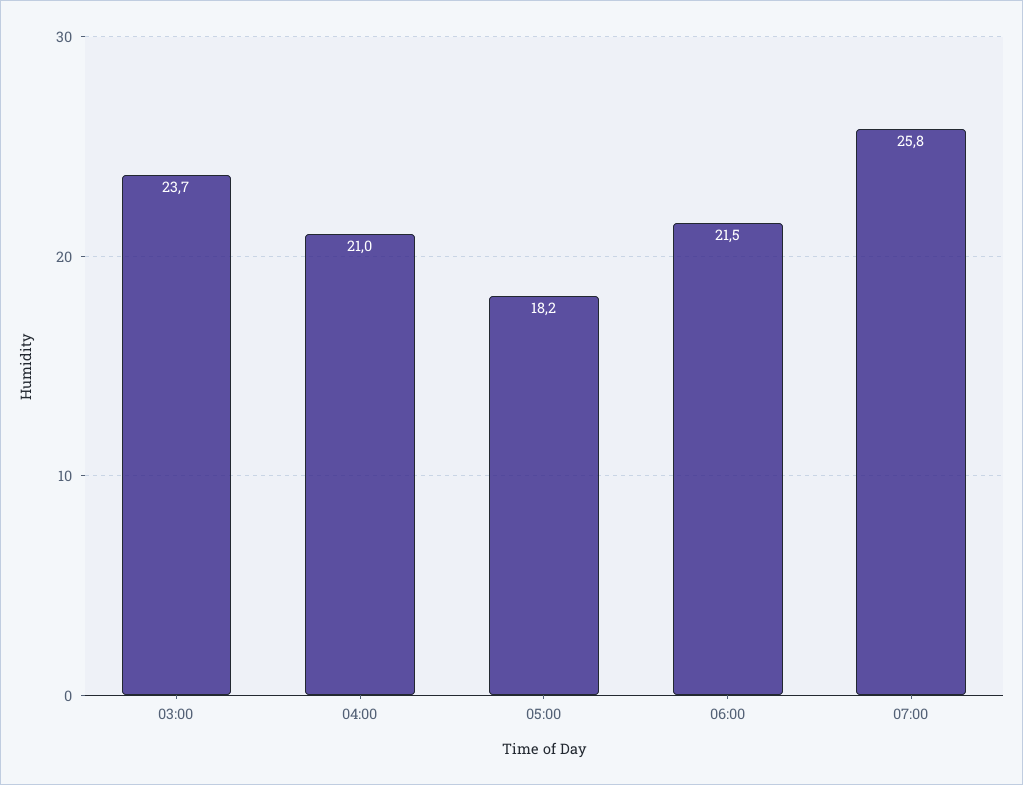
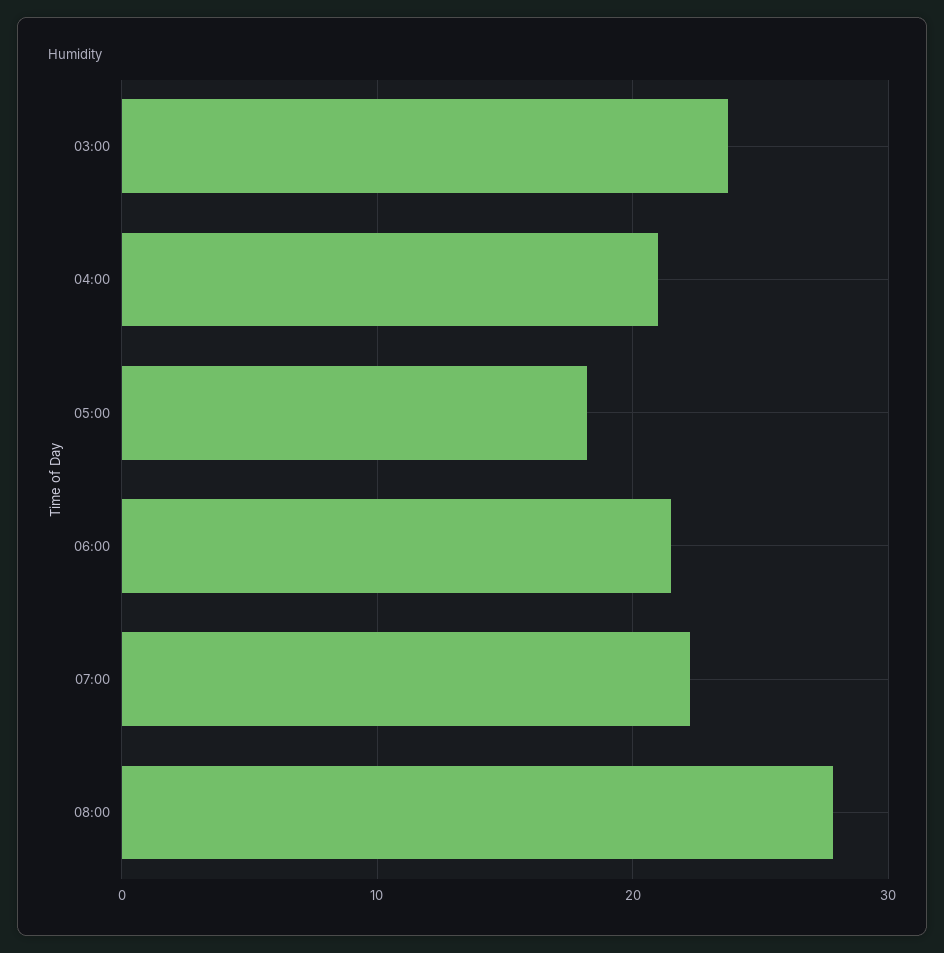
07:00: 25.8 -> 22
08:00: none -> 28

